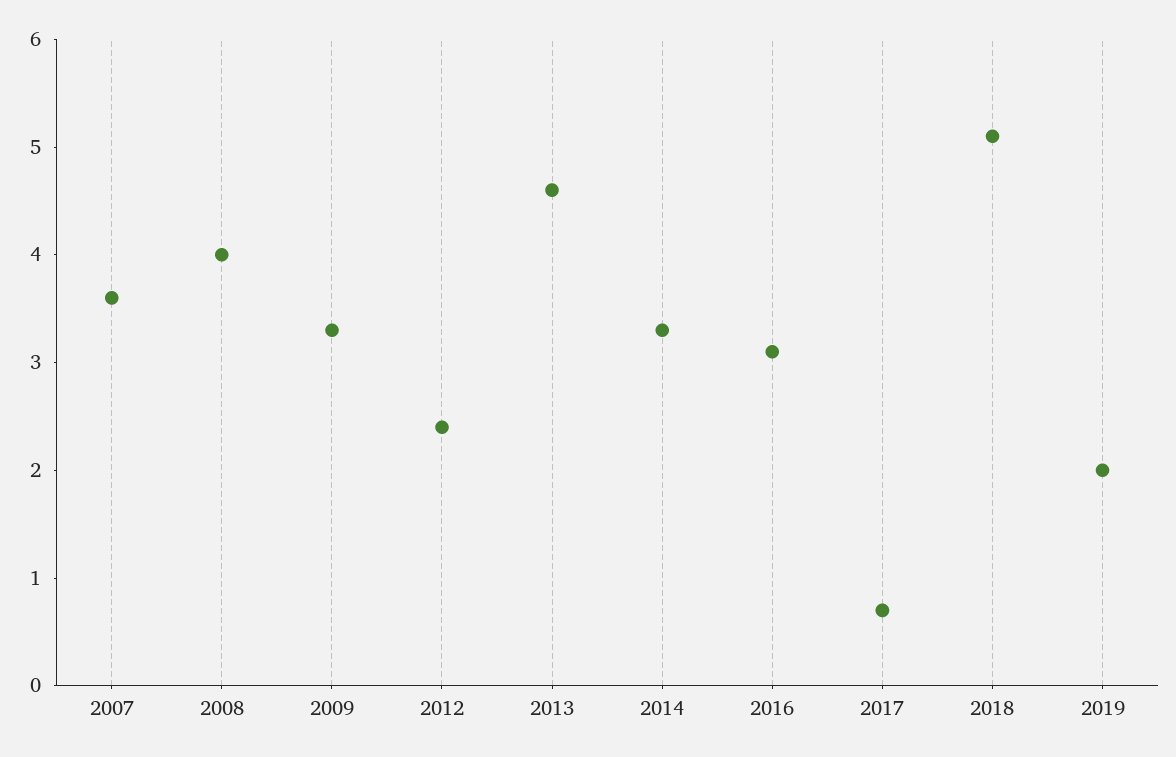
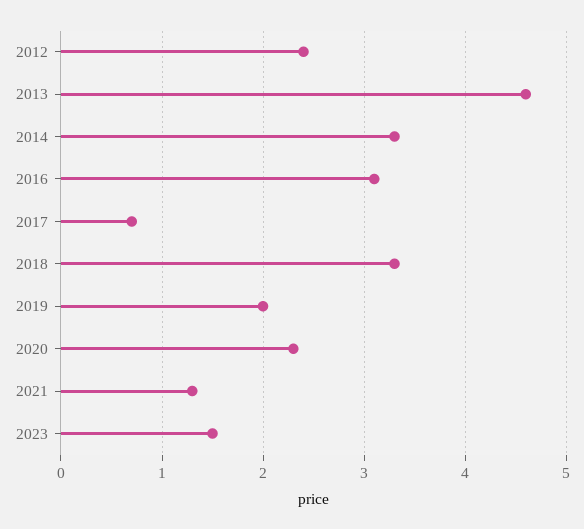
2007: 3.6 -> none
2008: 4 -> none
2009: 3.3 -> none
2018: 5.1 -> 3.3
2020: none -> 2.3
2021: none -> 1.3
2023: none -> 1.5

